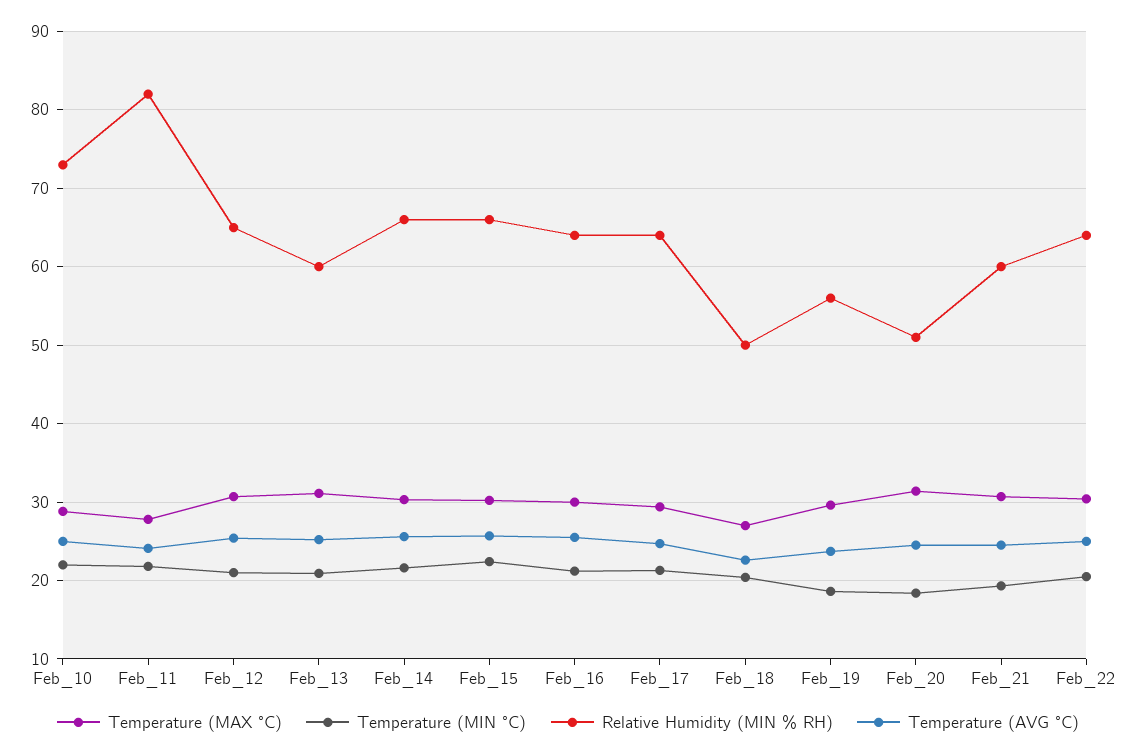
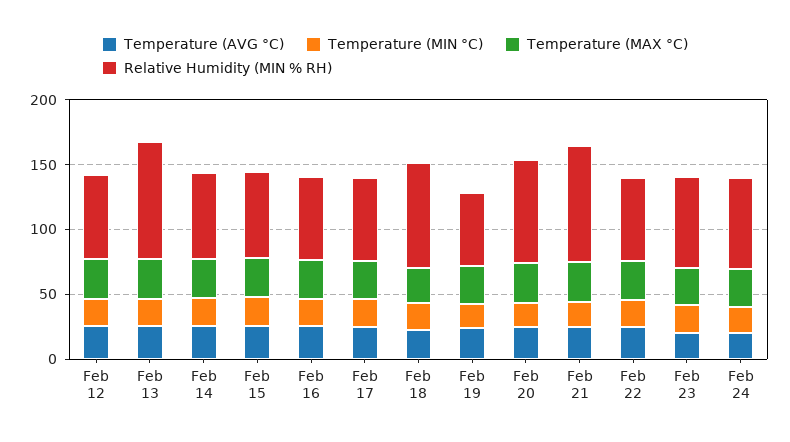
Temperature (MAX °C), Feb_10: 29 -> none
Temperature (MIN °C), Feb_10: 22 -> none
Relative Humidity (MIN % RH), Feb_10: 73 -> none
Temperature (AVG °C), Feb_10: 25 -> none
Temperature (MAX °C), Feb_11: 28 -> none
Temperature (MIN °C), Feb_11: 22 -> none
Relative Humidity (MIN % RH), Feb_11: 82 -> none
Temperature (AVG °C), Feb_11: 24 -> none
Relative Humidity (MIN % RH), Feb_13: 60 -> 90
Relative Humidity (MIN % RH), Feb_18: 50 -> 80
Relative Humidity (MIN % RH), Feb_20: 51 -> 80
Relative Humidity (MIN % RH), Feb_21: 60 -> 90
Temperature (AVG °C), Feb 23: none -> 20
Temperature (MIN °C), Feb 23: none -> 20
Temperature (MAX °C), Feb 23: none -> 30
Relative Humidity (MIN % RH), Feb 23: none -> 70
Temperature (AVG °C), Feb 24: none -> 20
Temperature (MIN °C), Feb 24: none -> 20
Temperature (MAX °C), Feb 24: none -> 30
Relative Humidity (MIN % RH), Feb 24: none -> 70

